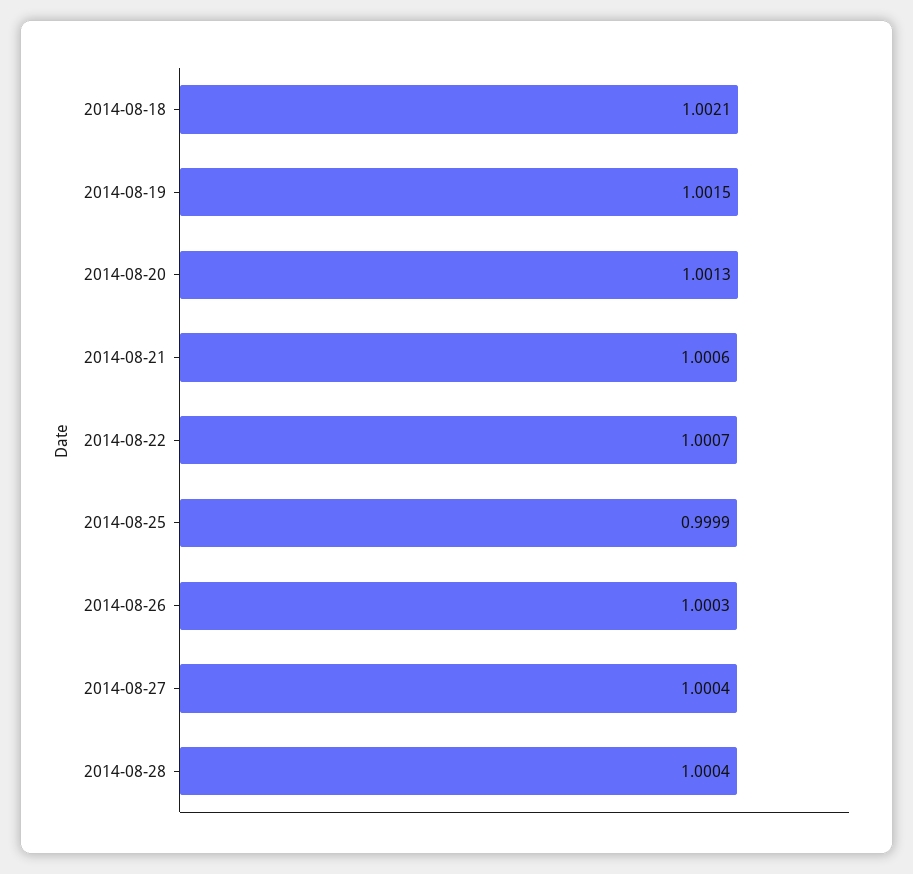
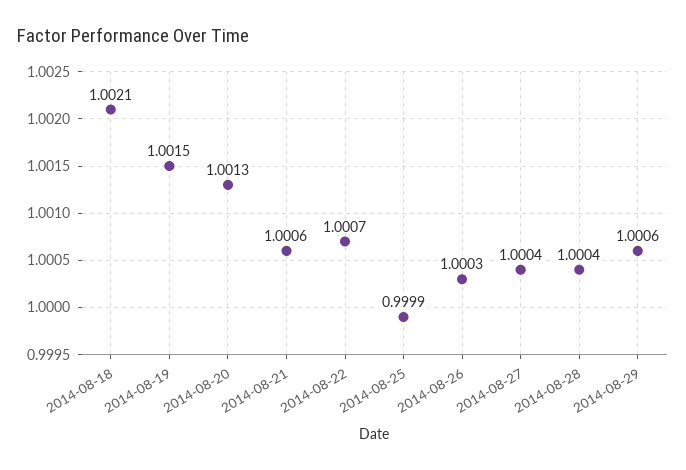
2014-08-29: none -> 1.0006

